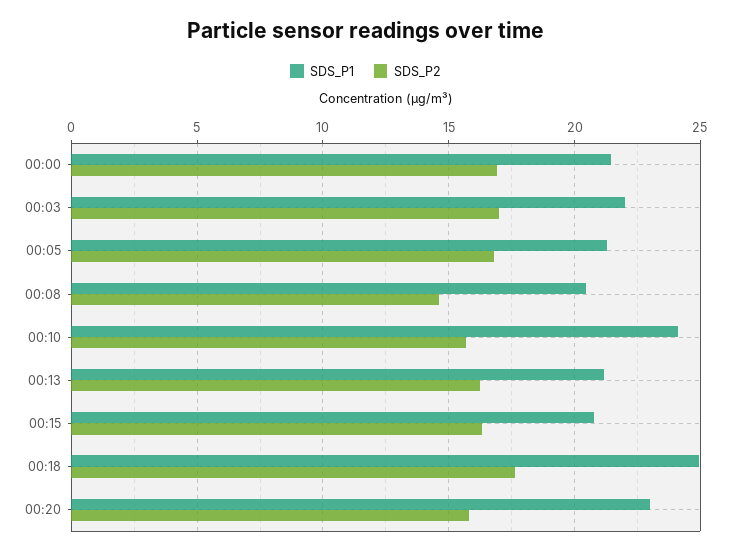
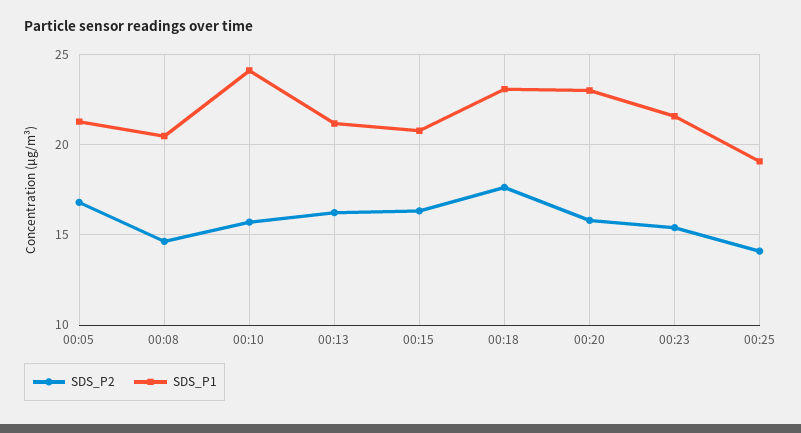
SDS_P1, 00:00: 21.5 -> none
SDS_P2, 00:00: 17 -> none
SDS_P1, 00:03: 22 -> none
SDS_P2, 00:03: 17 -> none
SDS_P1, 00:18: 25 -> 23
SDS_P2, 00:23: none -> 15.5
SDS_P1, 00:23: none -> 21.5
SDS_P2, 00:25: none -> 14
SDS_P1, 00:25: none -> 19

